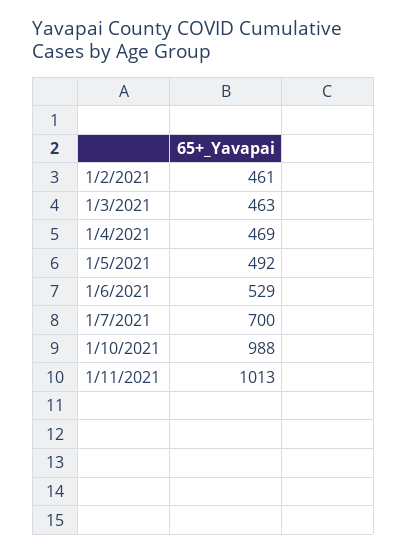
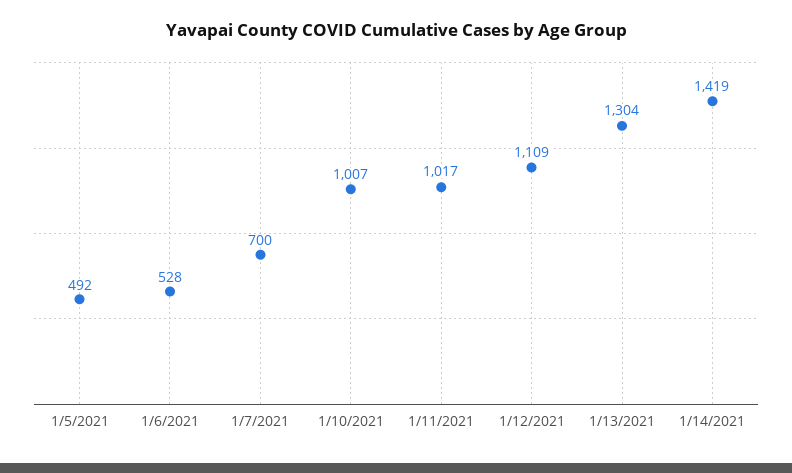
1/2/2021: 461 -> none
1/3/2021: 463 -> none
1/4/2021: 469 -> none
1/6/2021: 529 -> 528
1/10/2021: 988 -> 1007
1/11/2021: 1013 -> 1017
1/12/2021: none -> 1109
1/13/2021: none -> 1304
1/14/2021: none -> 1419

